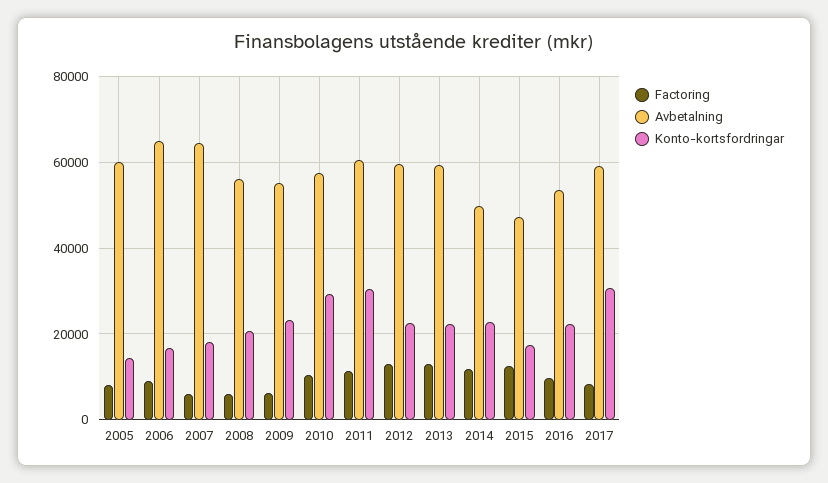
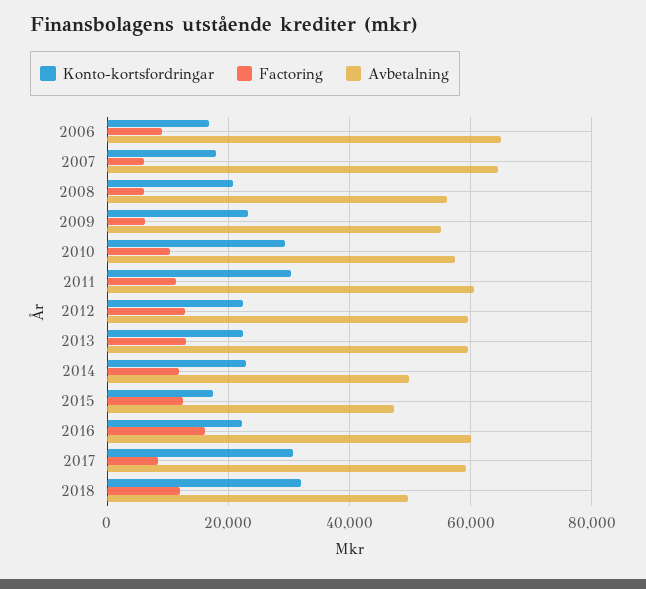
Factoring, 2005: 8000 -> none
Avbetalning, 2005: 60000 -> none
Konto-kortsfordringar, 2005: 14000 -> none
Factoring, 2016: 10000 -> 16000
Avbetalning, 2016: 54000 -> 60000
Konto-kortsfordringar, 2018: none -> 32000
Factoring, 2018: none -> 12000
Avbetalning, 2018: none -> 50000

